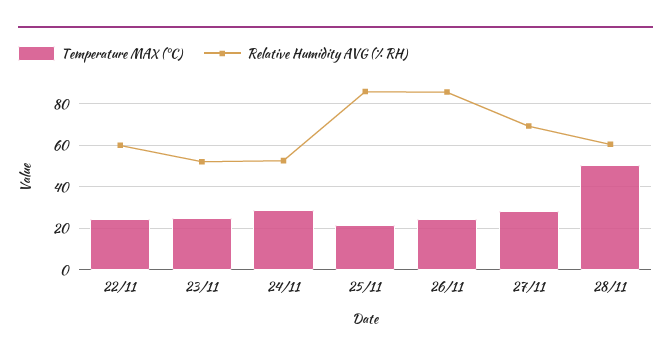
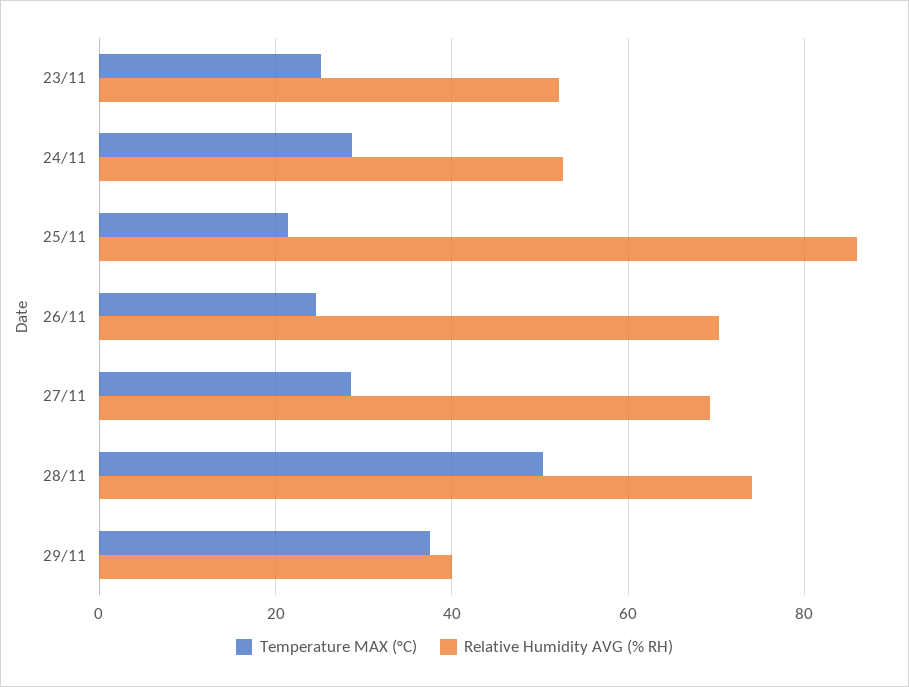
Temperature MAX (°C), 22/11: 25 -> none
Relative Humidity AVG (% RH), 22/11: 60 -> none
Relative Humidity AVG (% RH), 26/11: 85 -> 70
Relative Humidity AVG (% RH), 28/11: 60 -> 74
Temperature MAX (°C), 29/11: none -> 38
Relative Humidity AVG (% RH), 29/11: none -> 40

